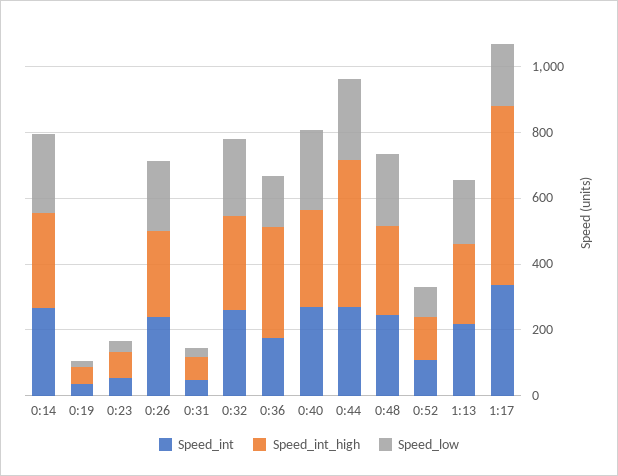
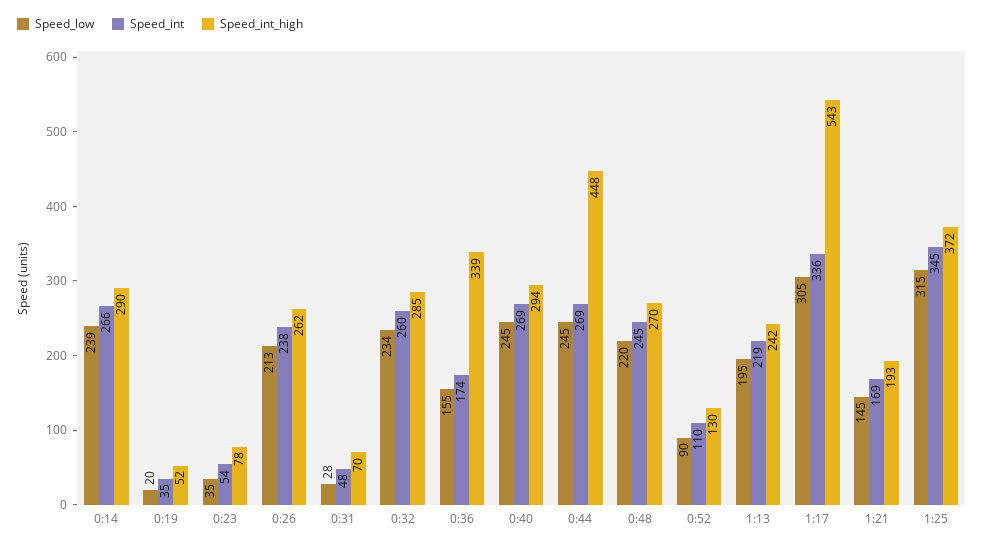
Speed_low, 1:17: 200 -> 305
Speed_low, 1:21: none -> 145
Speed_int, 1:21: none -> 169
Speed_int_high, 1:21: none -> 193
Speed_low, 1:25: none -> 315
Speed_int, 1:25: none -> 345
Speed_int_high, 1:25: none -> 372

